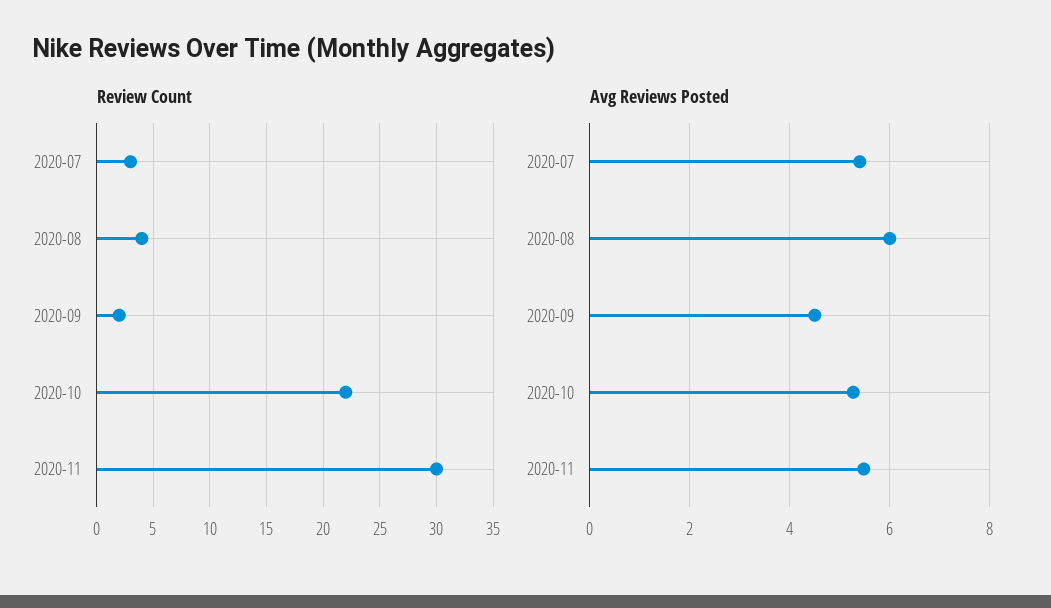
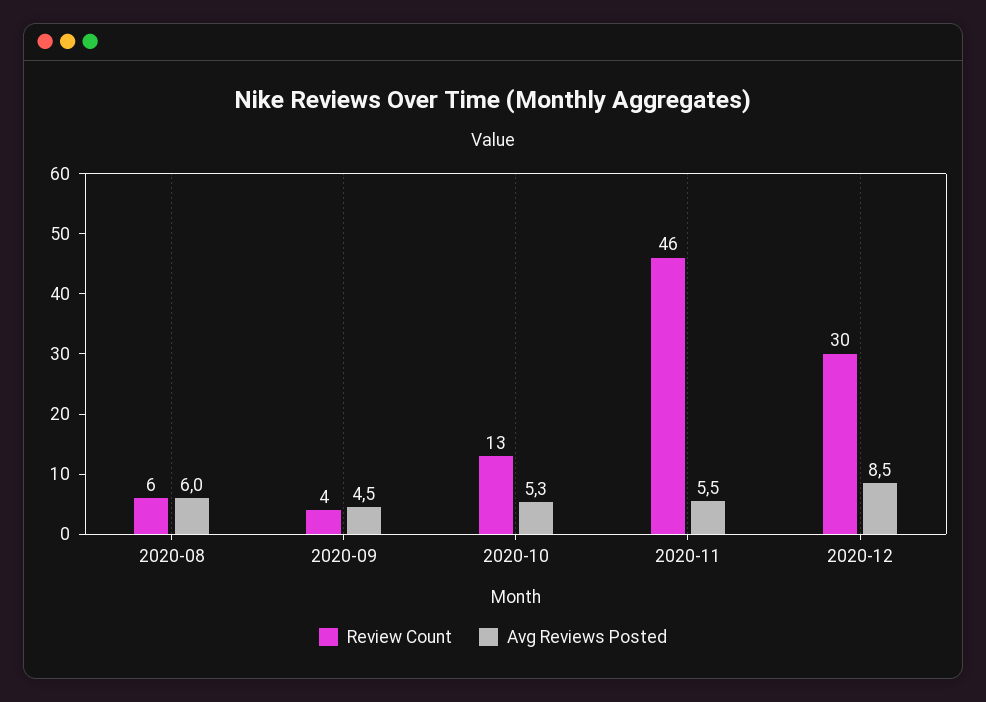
Review Count, 2020-07: 3 -> none
Review Count, 2020-08: 4 -> 6
Review Count, 2020-09: 2 -> 4
Review Count, 2020-10: 22 -> 13
Review Count, 2020-11: 30 -> 46
Avg Reviews Posted, 2020-07: 5.4 -> none
Review Count, 2020-12: none -> 30
Avg Reviews Posted, 2020-12: none -> 8.5

